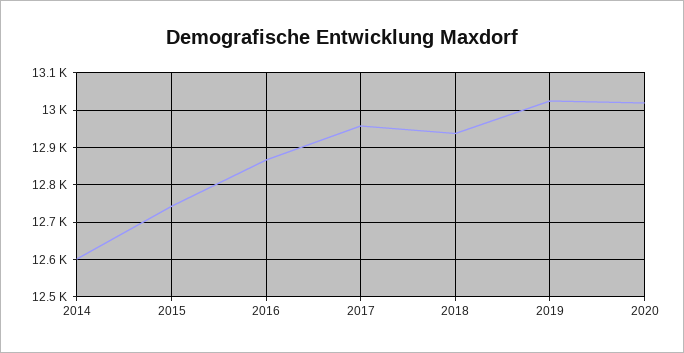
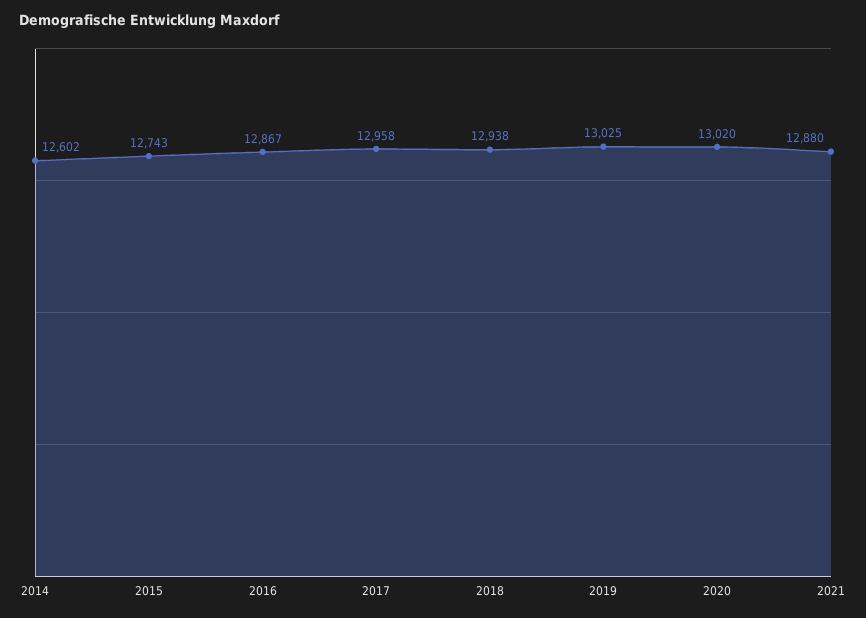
2021: none -> 12880

